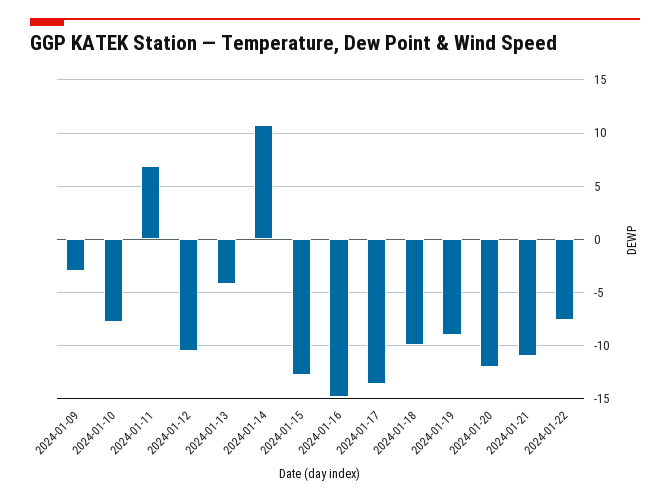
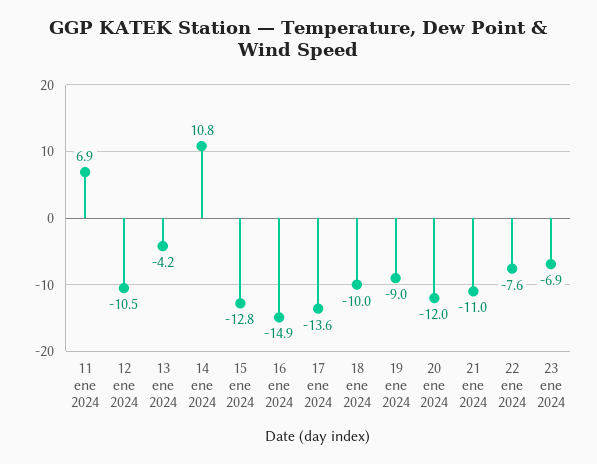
2024-01-09: -3 -> none
2024-01-10: -8 -> none
23 ene 2024: none -> -6.9

